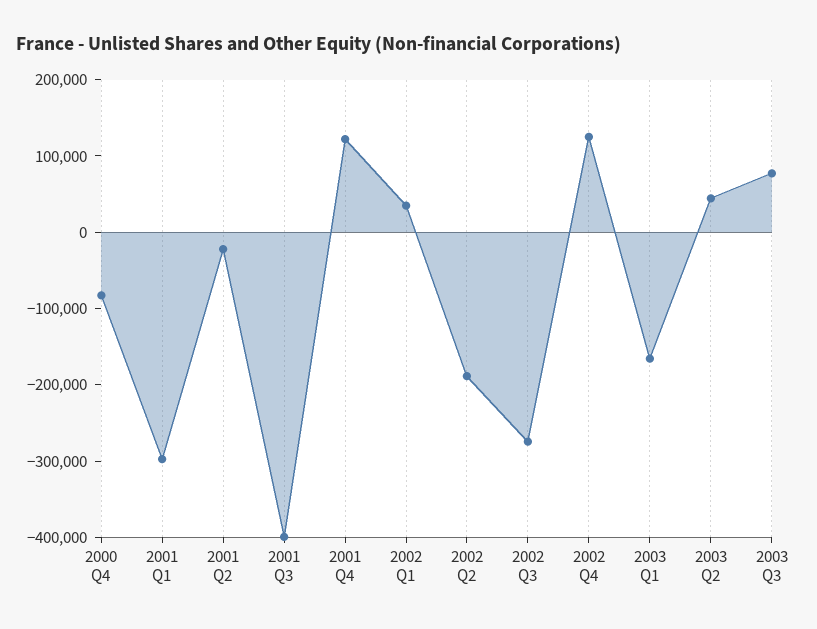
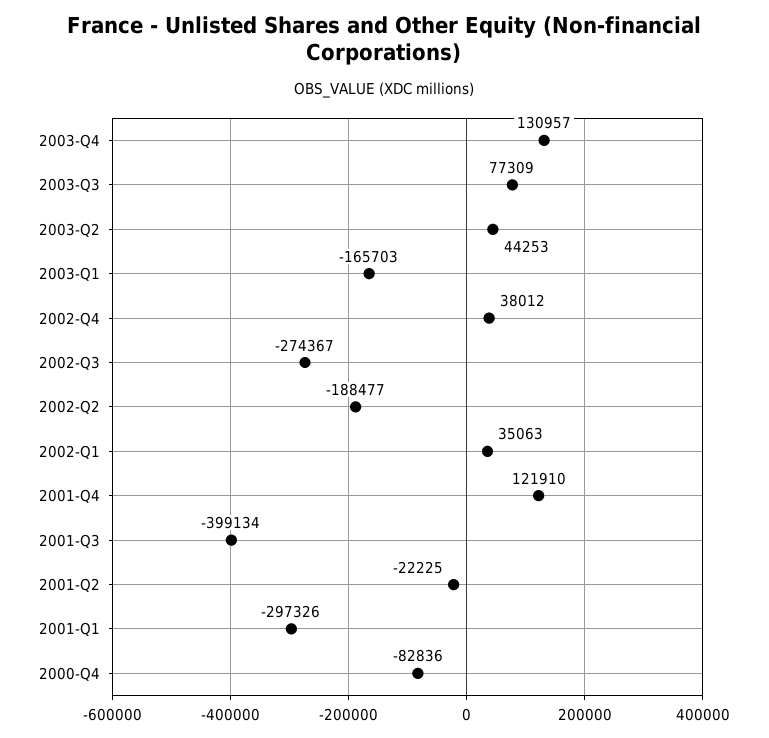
2002 Q4: 120000 -> 38012
2003-Q4: none -> 130957

